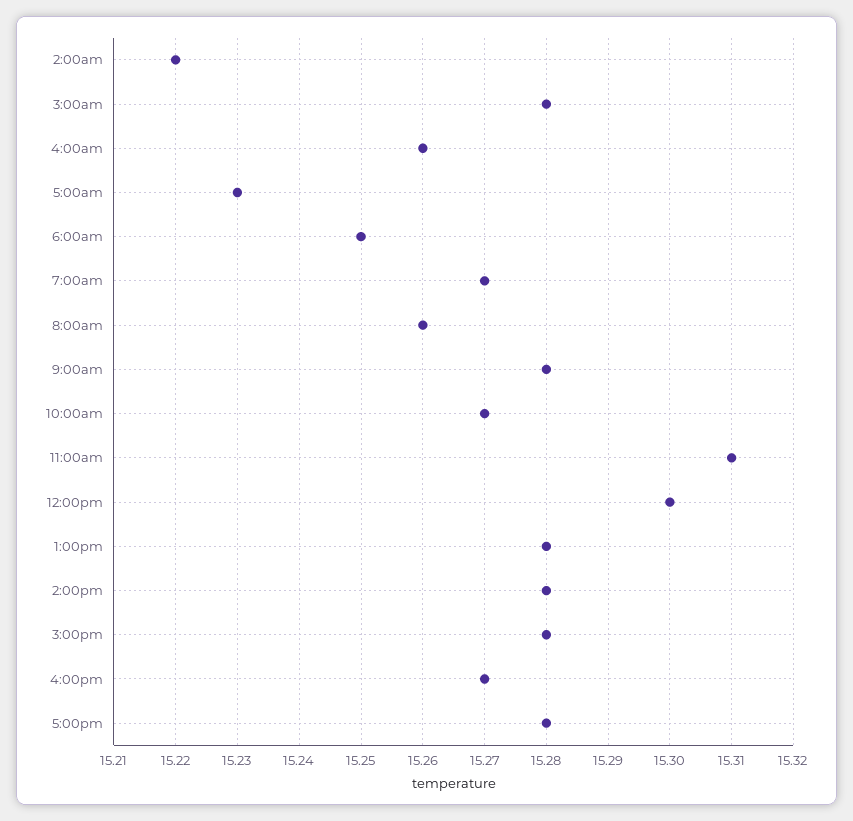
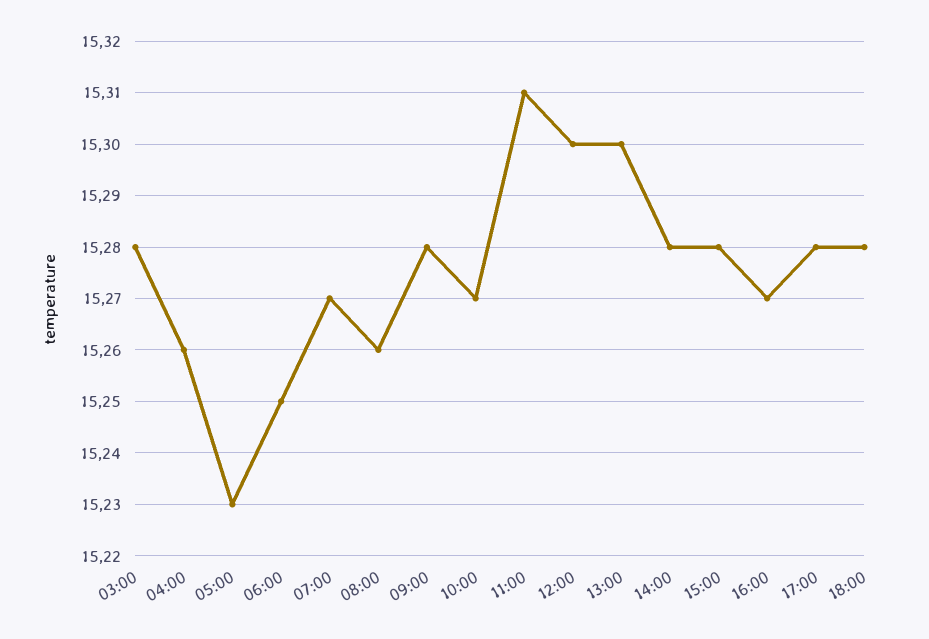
2:00am: 15.22 -> none
1:00pm: 15.28 -> 15.3
18:00: none -> 15.28

